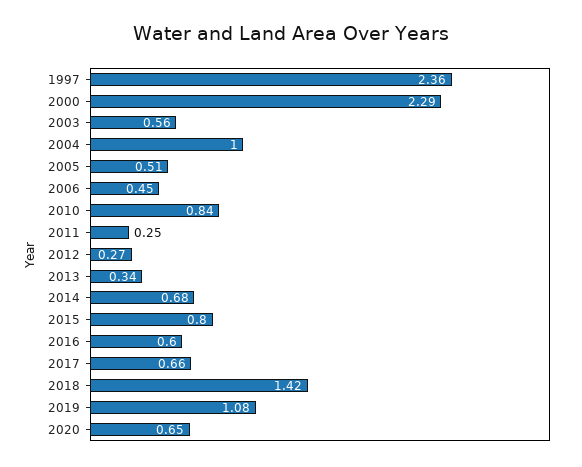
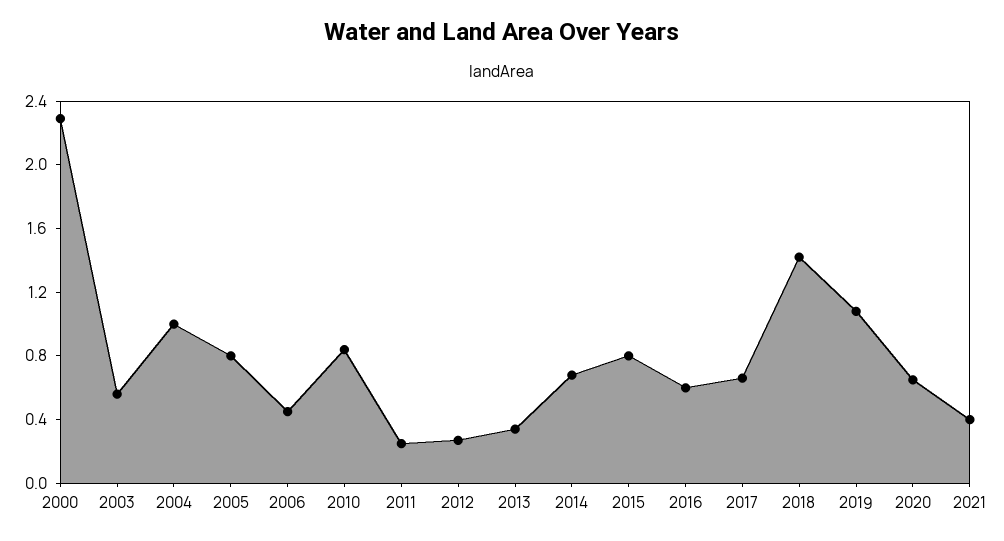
1997: 2.36 -> none
2005: 0.51 -> 0.8
2021: none -> 0.4

